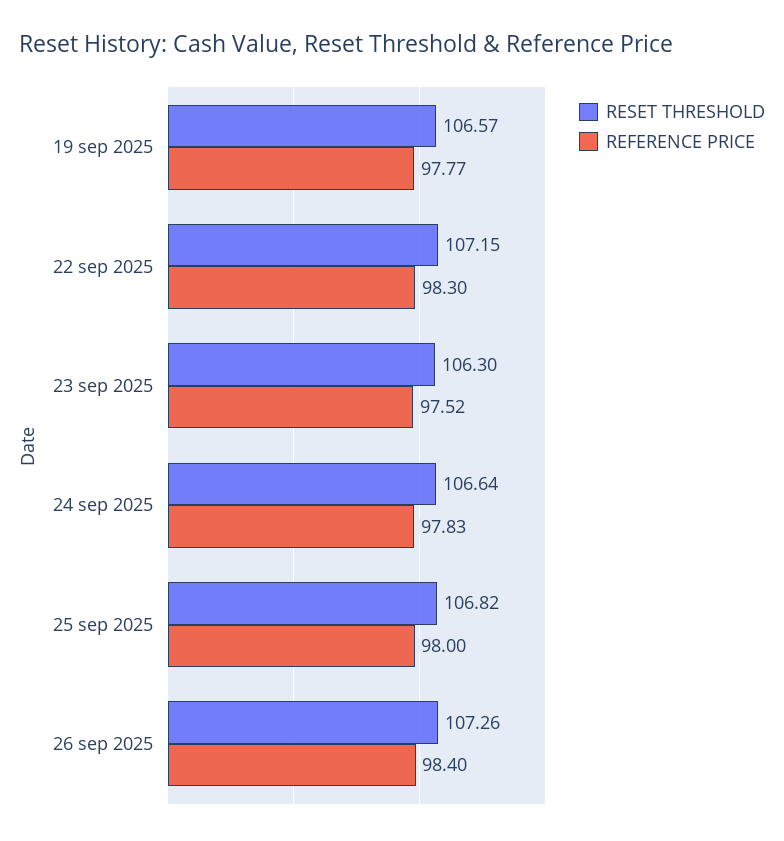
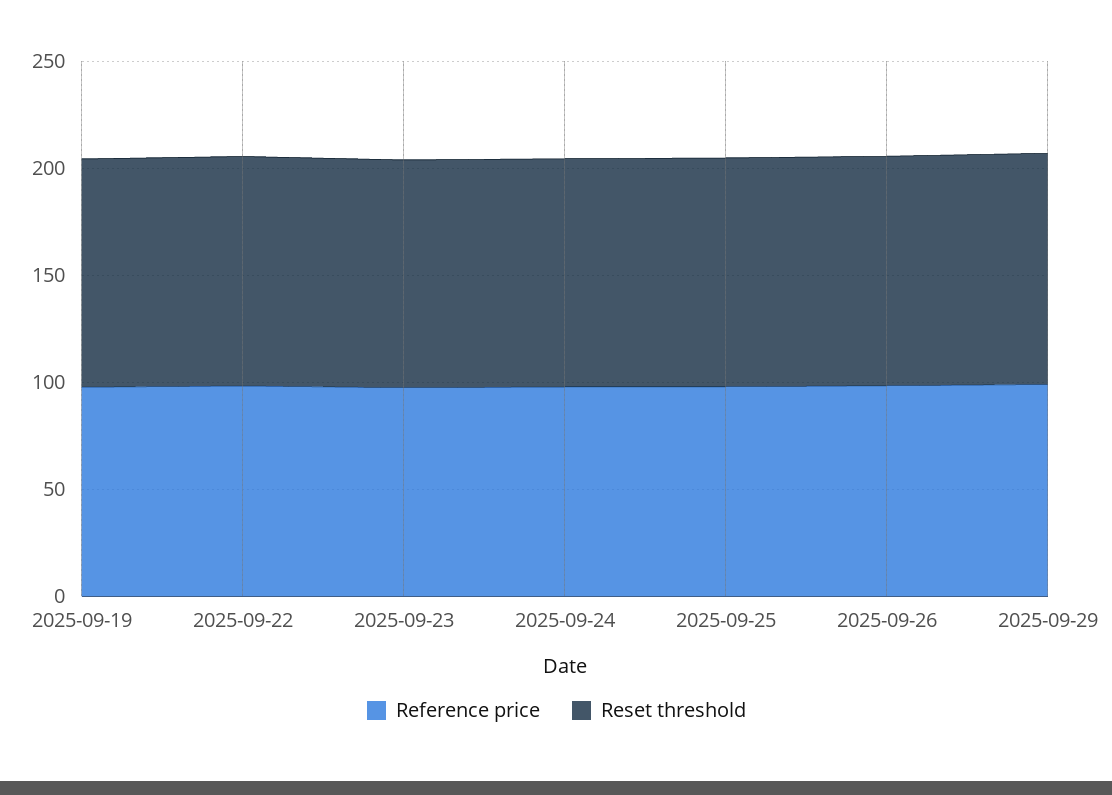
REFERENCE PRICE, 2025-09-29: none -> 100
RESET THRESHOLD, 2025-09-29: none -> 110

